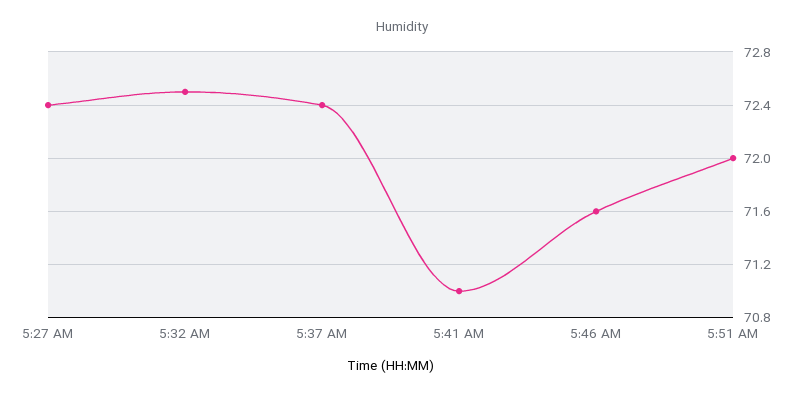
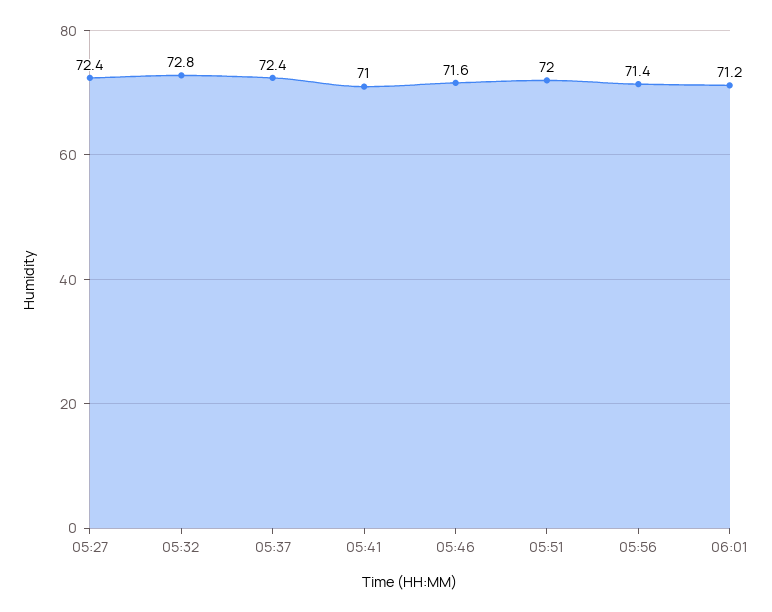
5:32 AM: 72.5 -> 72.8
05:56: none -> 71.4
06:01: none -> 71.2

